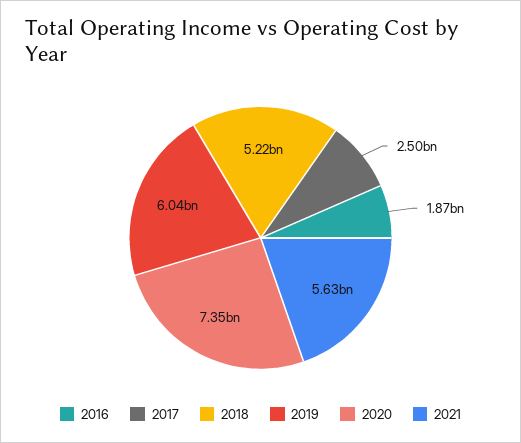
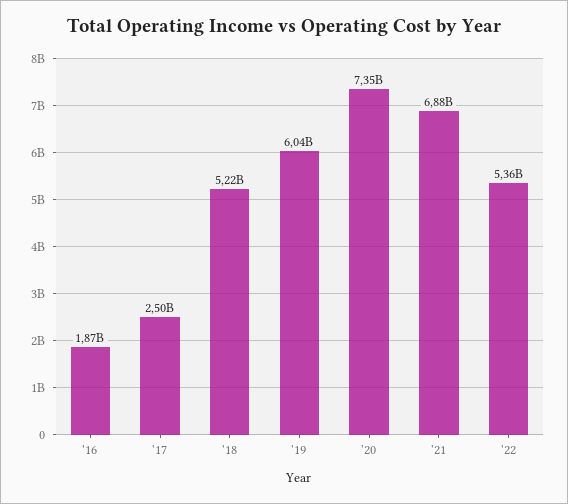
2021: 5630000000 -> 6880000000
'22: none -> 5360000000

